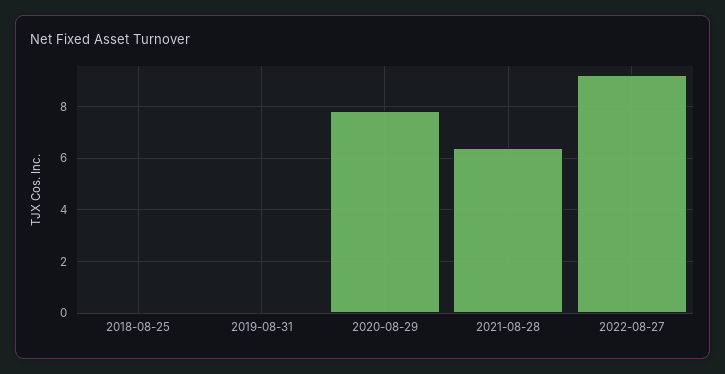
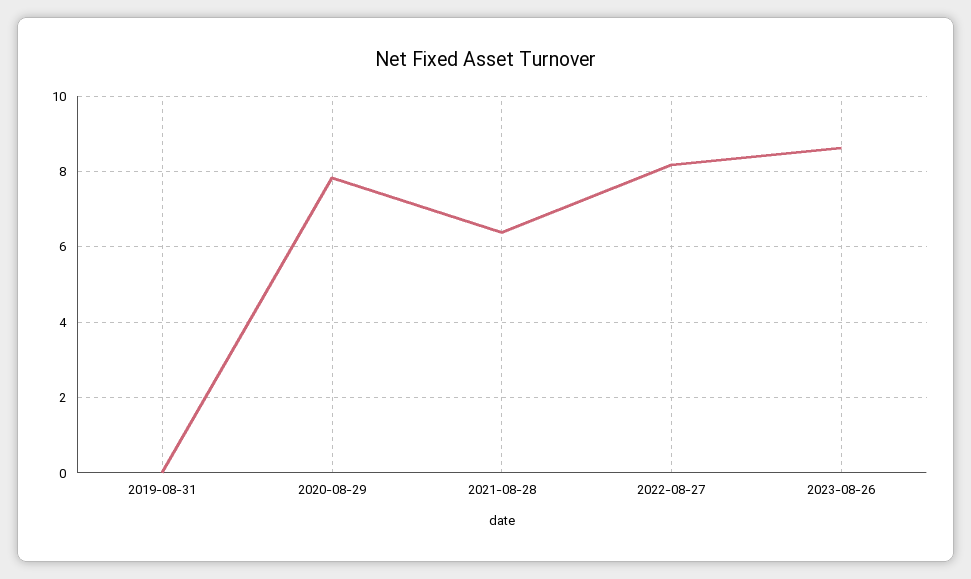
2018-08-25: 0 -> none
2022-08-27: 9.25 -> 8.2
2023-08-26: none -> 8.6

